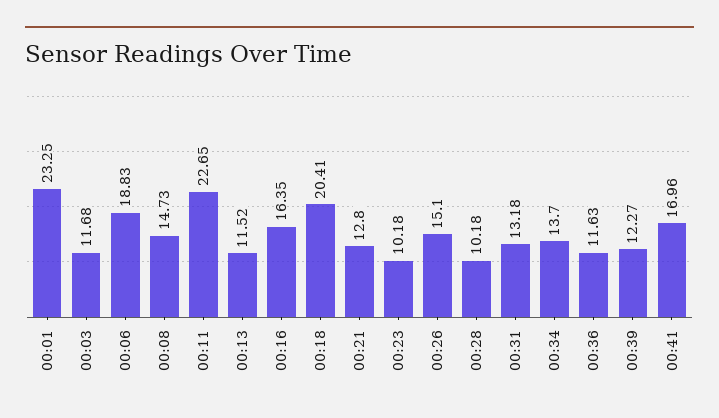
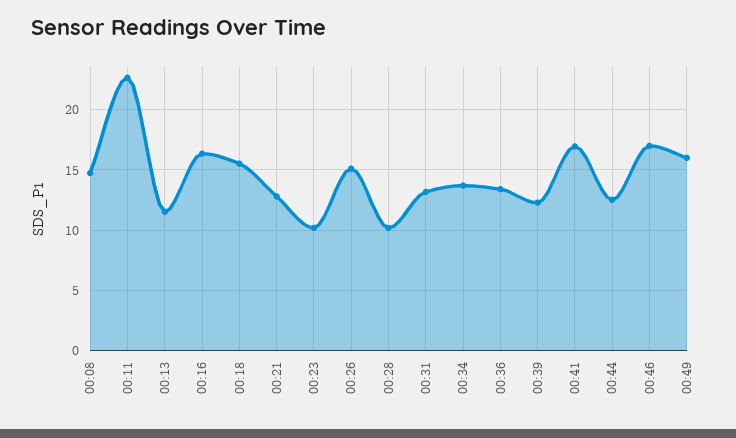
00:01: 23.25 -> none
00:03: 11.68 -> none
00:06: 18.83 -> none
00:18: 20.41 -> 15.5
00:36: 11.63 -> 13.5
00:44: none -> 12.5
00:46: none -> 17
00:49: none -> 16

